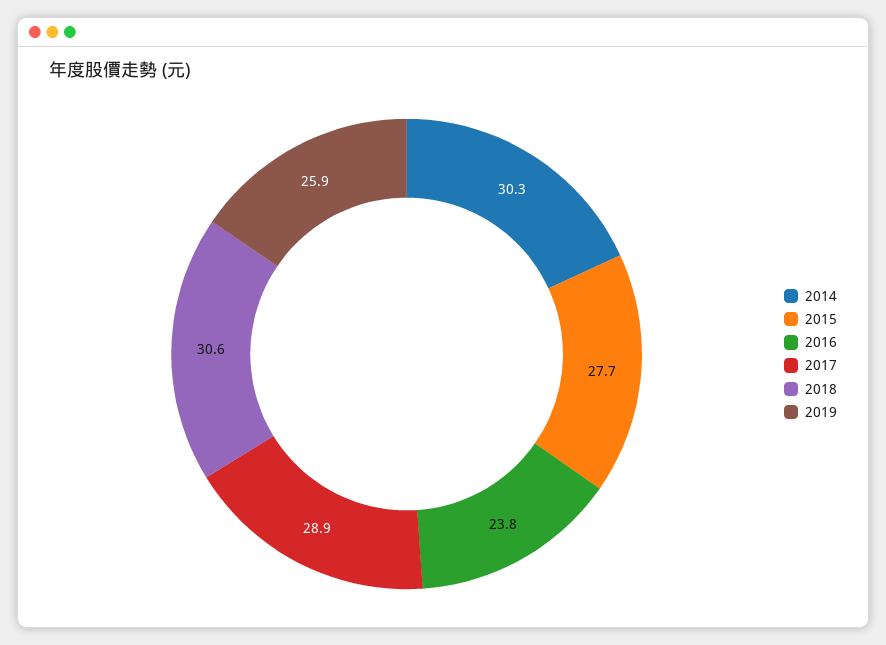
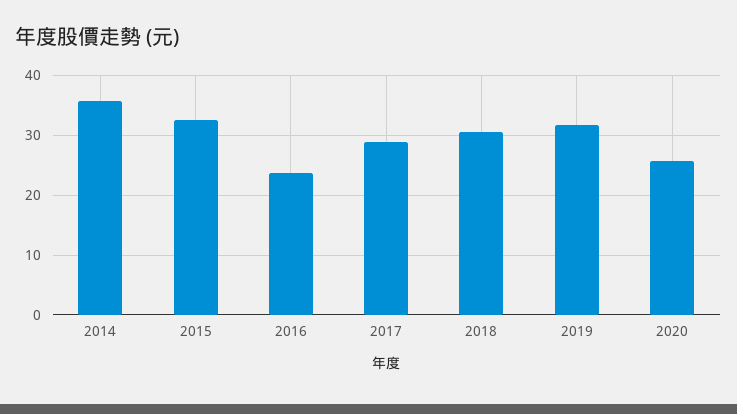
2014: 30.3 -> 36
2015: 27.7 -> 32
2019: 25.9 -> 32
2020: none -> 26

